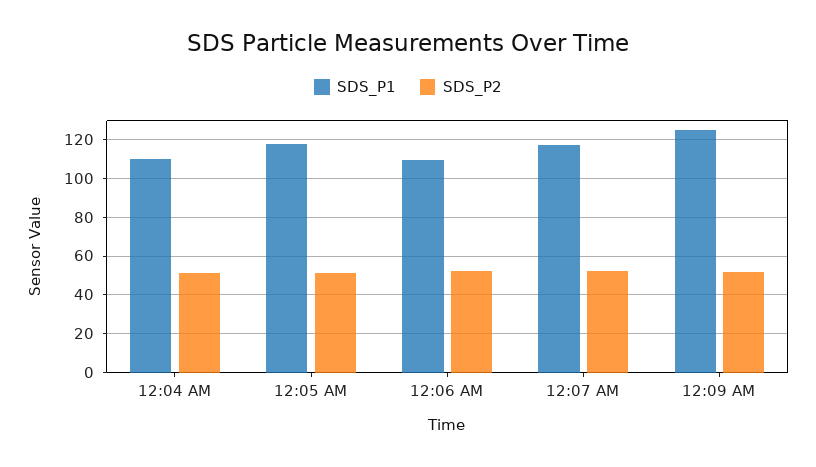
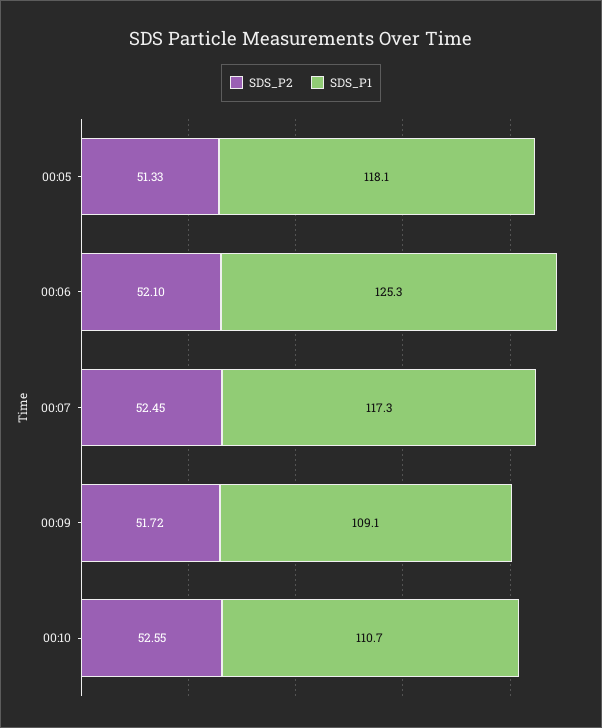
SDS_P1, 12:04 AM: 110 -> none
SDS_P2, 12:04 AM: 50 -> none
SDS_P1, 12:06 AM: 110 -> 125.3
SDS_P1, 12:09 AM: 125 -> 109.1
SDS_P2, 00:10: none -> 52.55
SDS_P1, 00:10: none -> 110.7

